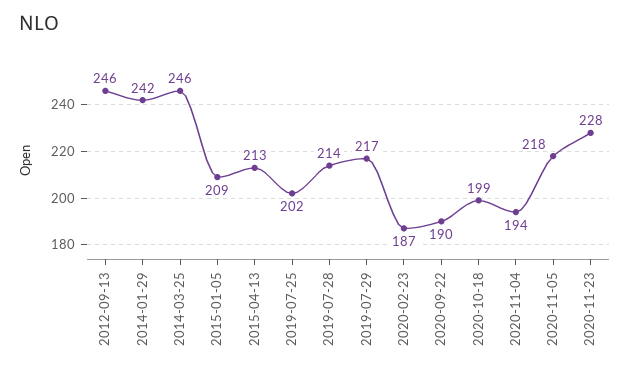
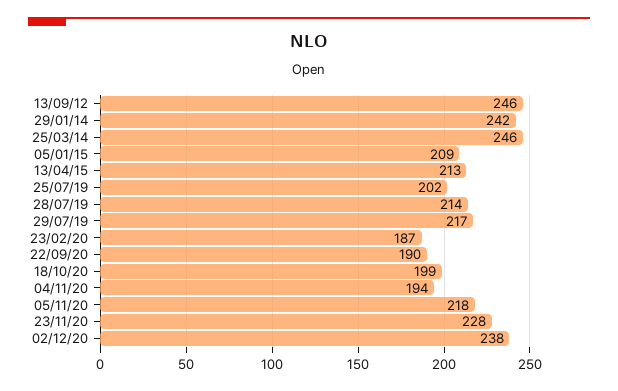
02/12/20: none -> 238

